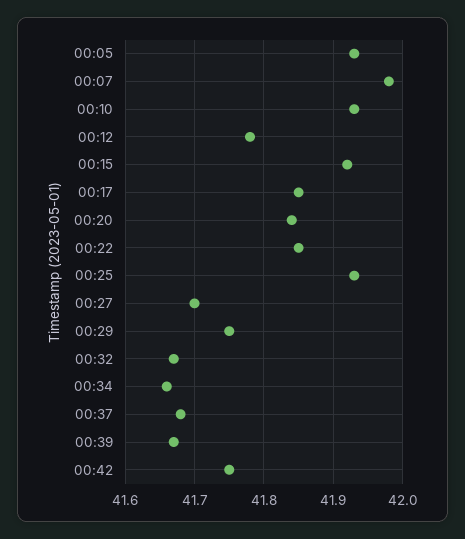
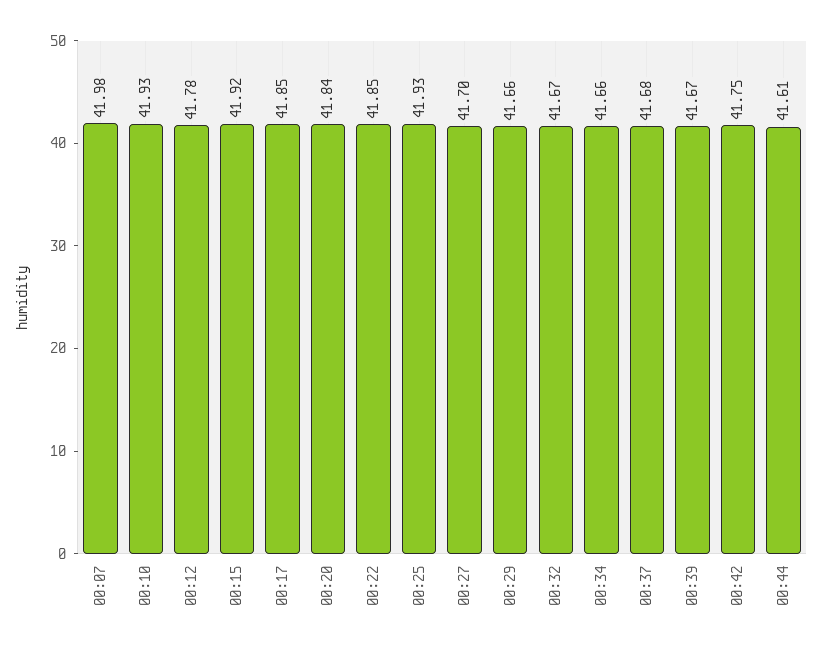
00:05: 41.93 -> none
00:29: 41.75 -> 41.66
00:44: none -> 41.61

